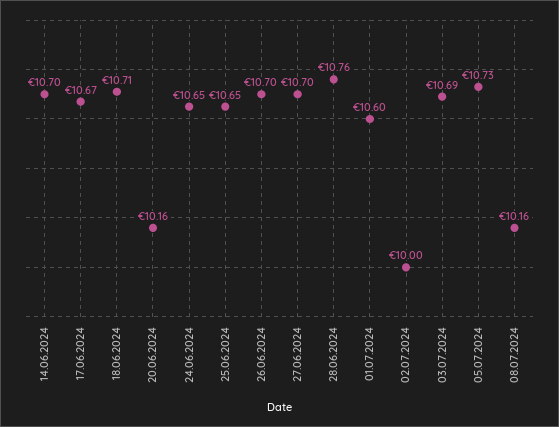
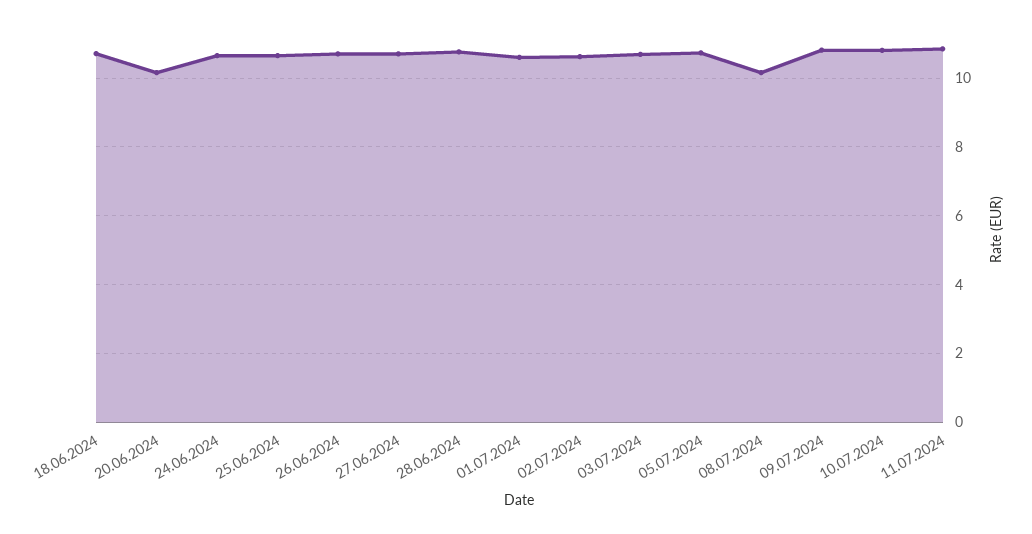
14.06.2024: 10.7 -> none
17.06.2024: 10.67 -> none
02.07.2024: 10 -> 10.6
09.07.2024: none -> 10.8
10.07.2024: none -> 10.8
11.07.2024: none -> 10.8

